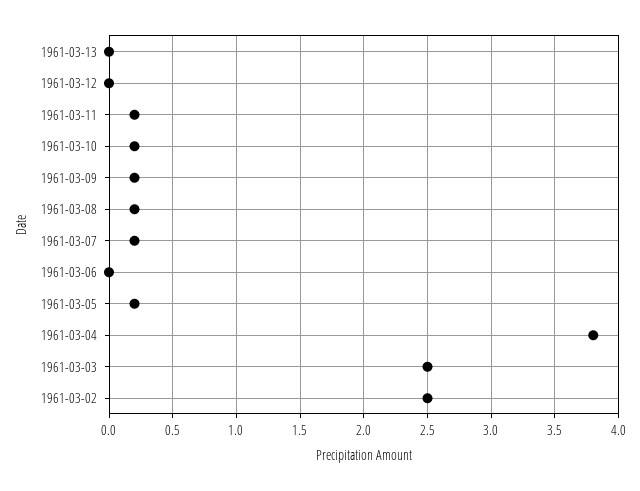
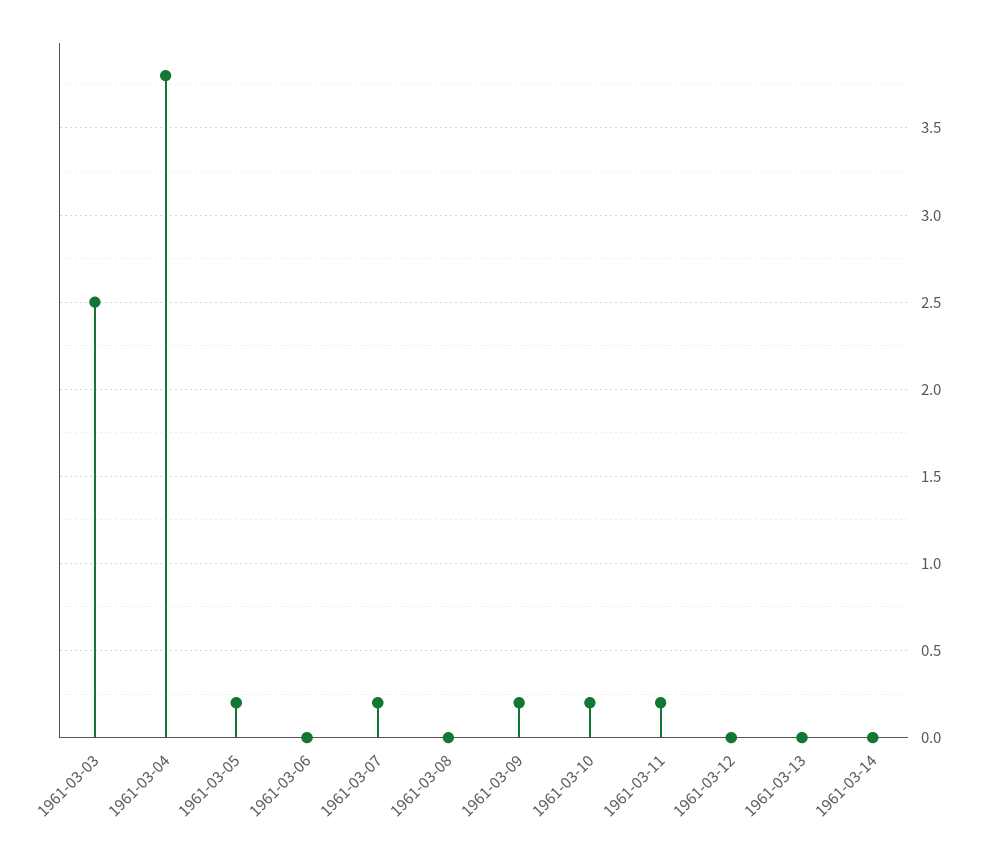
1961-03-08: 0.2 -> 0
1961-03-02: 2.5 -> none
1961-03-14: none -> 0

